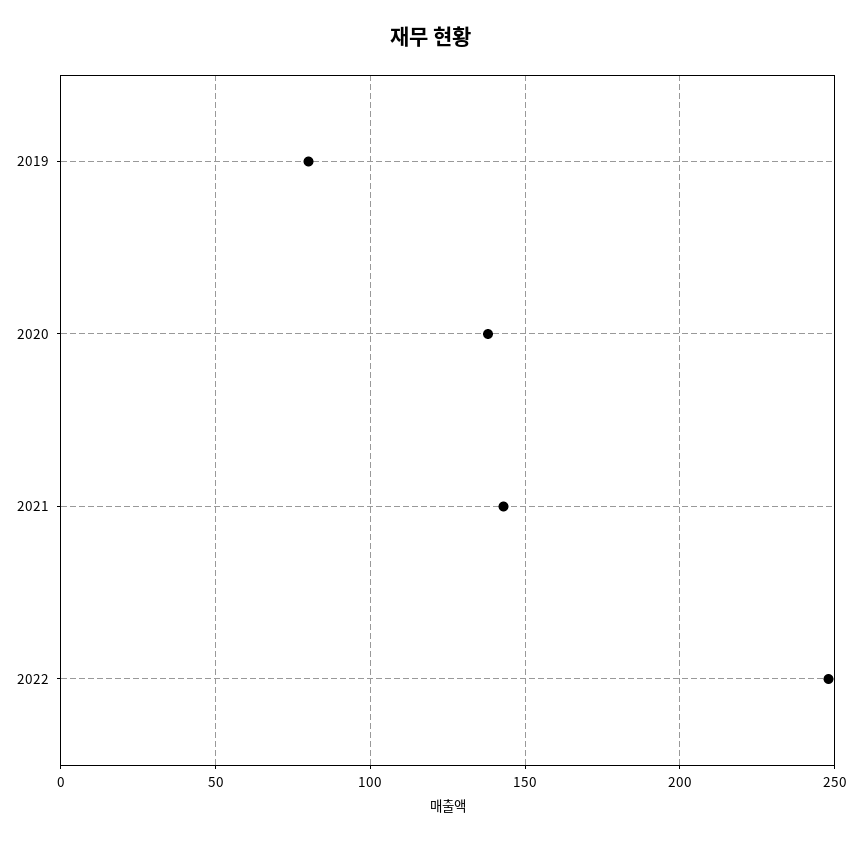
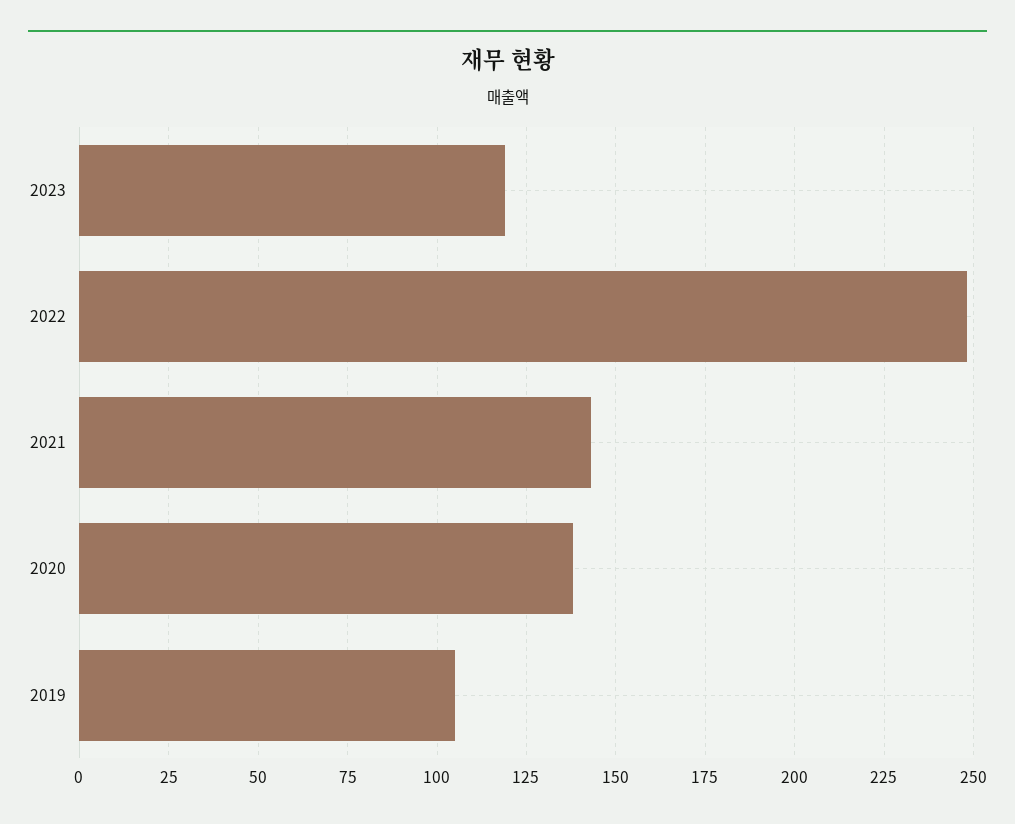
2019: 80 -> 105
2023: none -> 120

